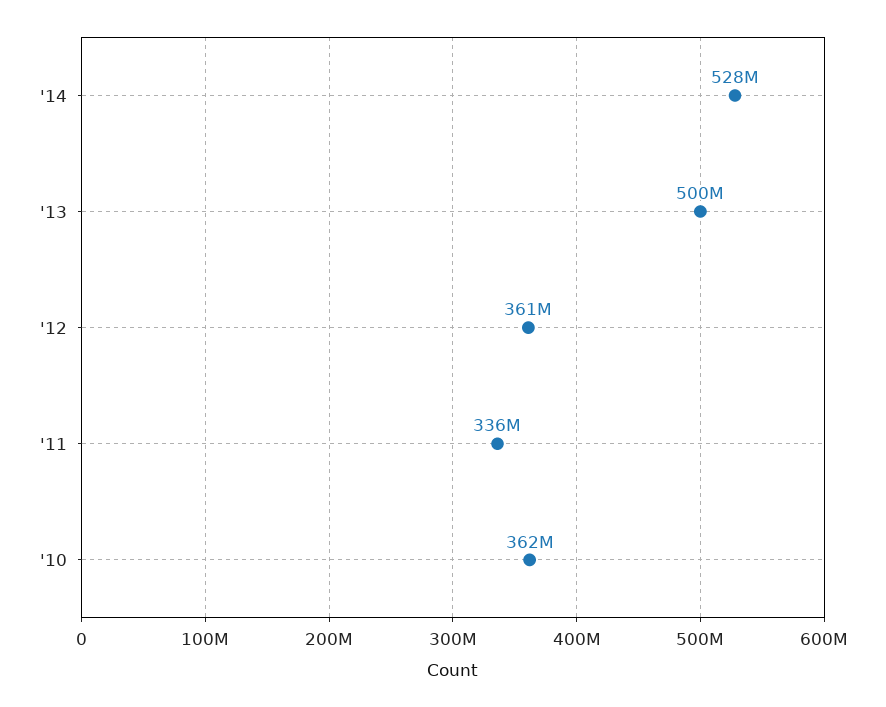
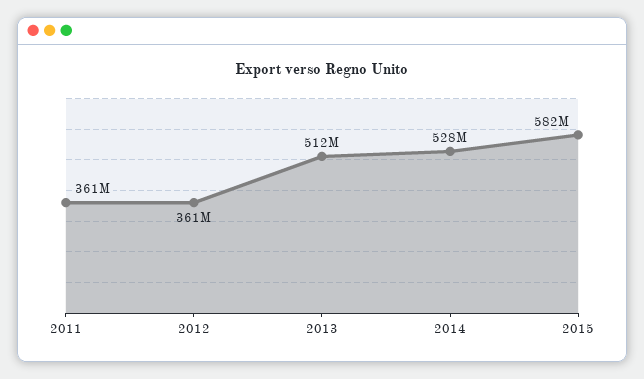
'13: 500000000 -> 512000000
'11: 336000000 -> 361000000
'10: 362000000 -> none
2015: none -> 582000000

